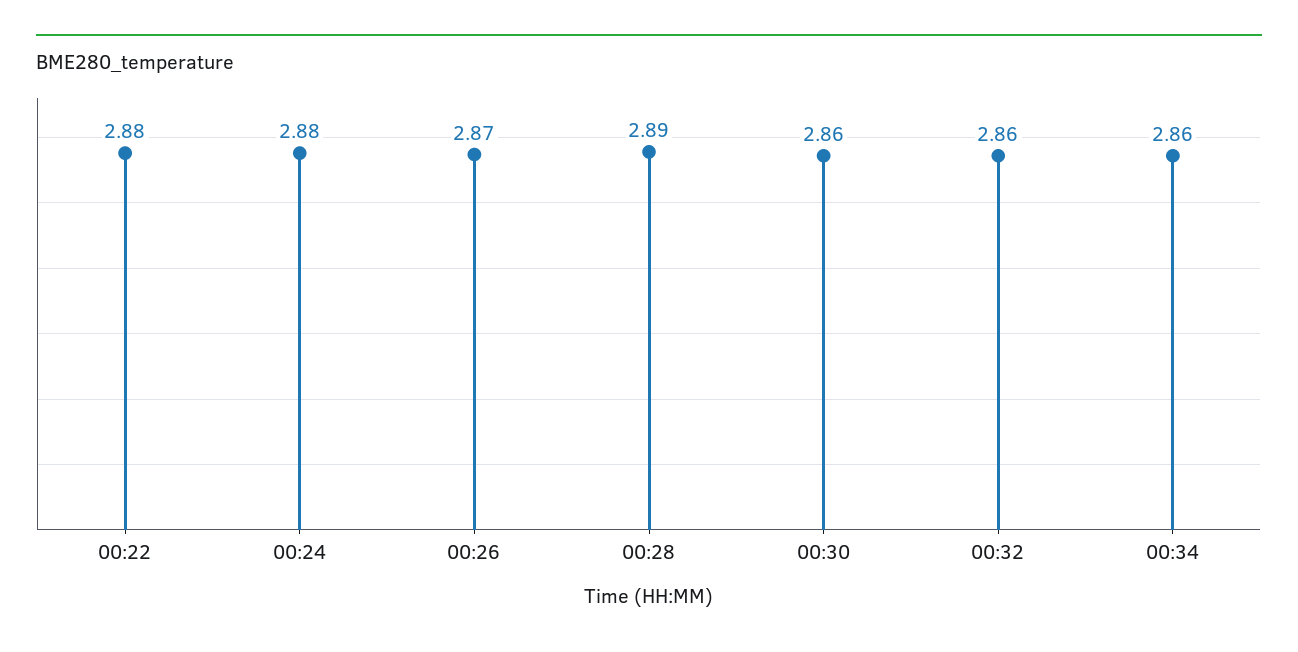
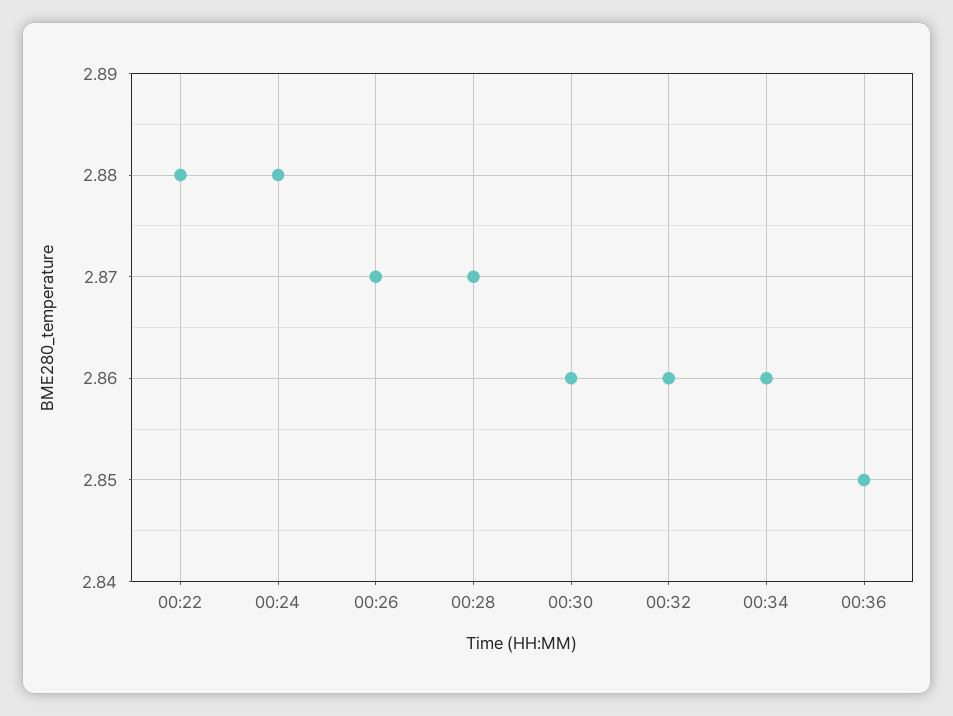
00:28: 2.89 -> 2.87
00:36: none -> 2.85

